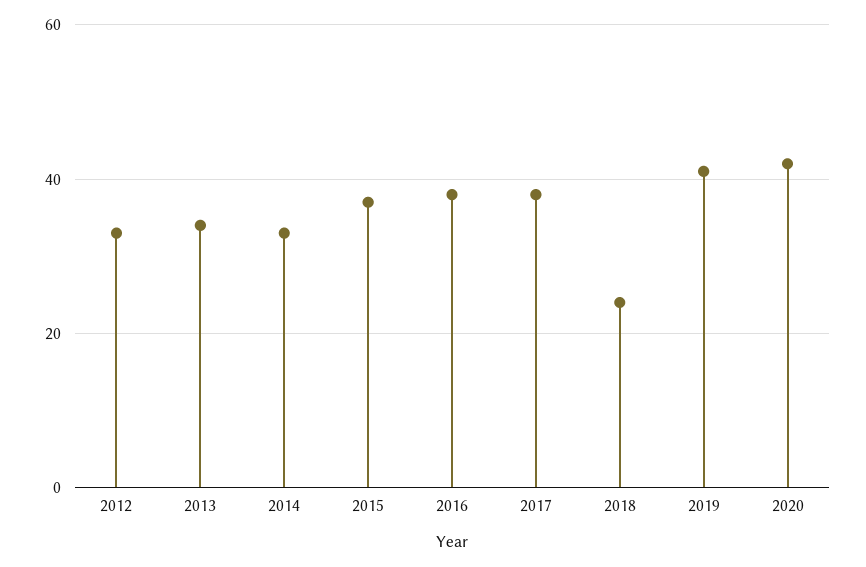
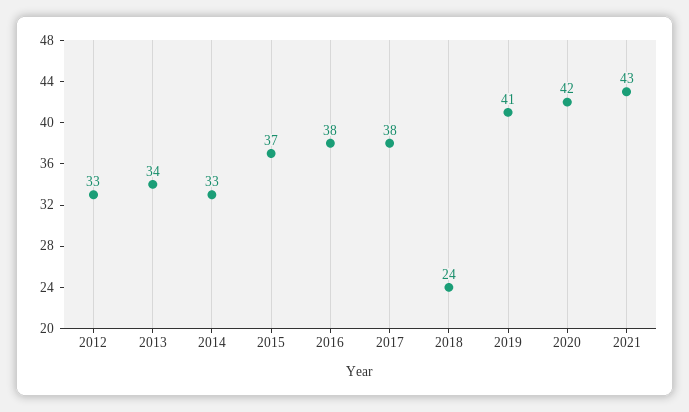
2021: none -> 43

